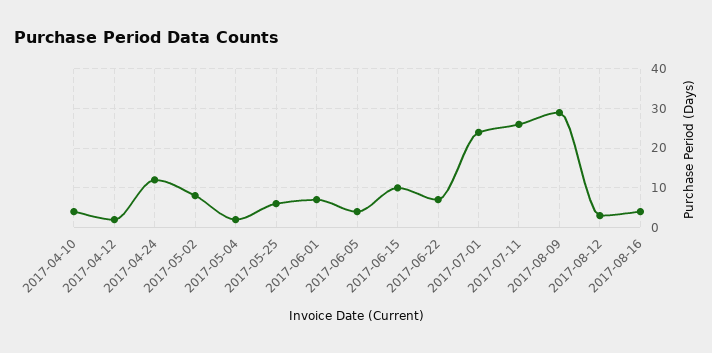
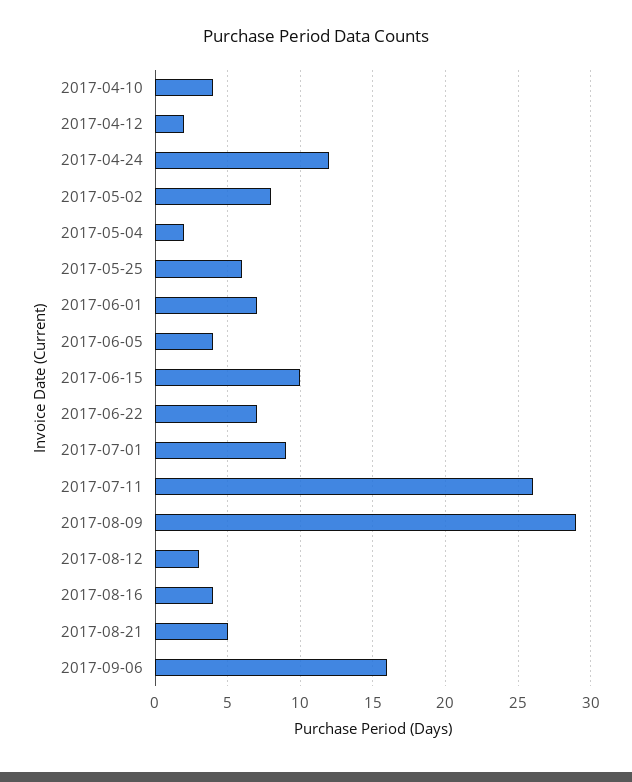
2017-07-01: 25 -> 9
2017-08-21: none -> 5
2017-09-06: none -> 16

